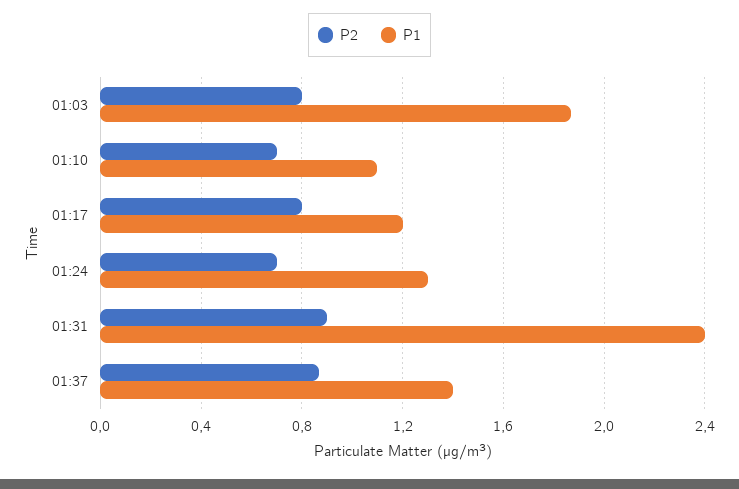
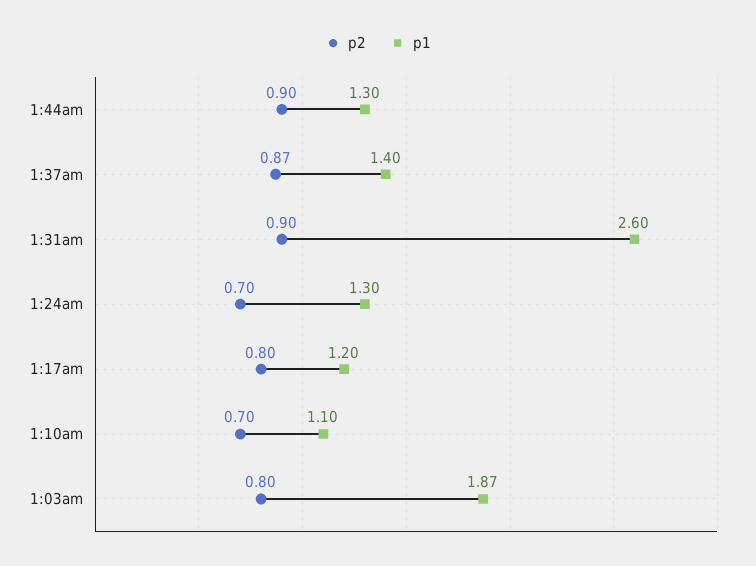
P1, 01:31: 2.4 -> 2.6
P2, 1:44am: none -> 0.9
P1, 1:44am: none -> 1.3

